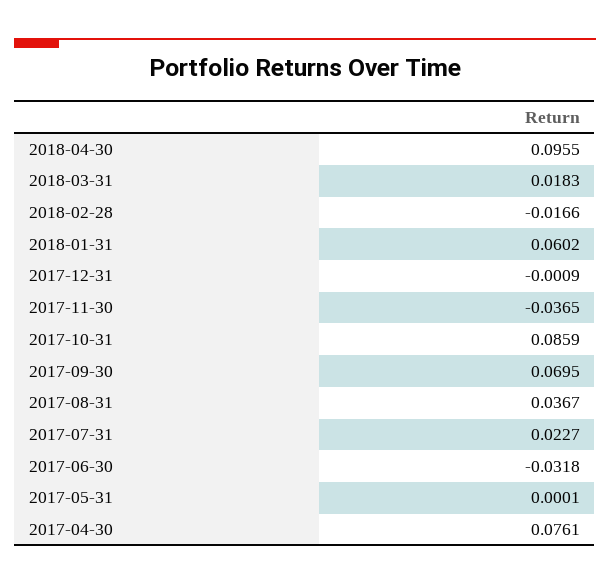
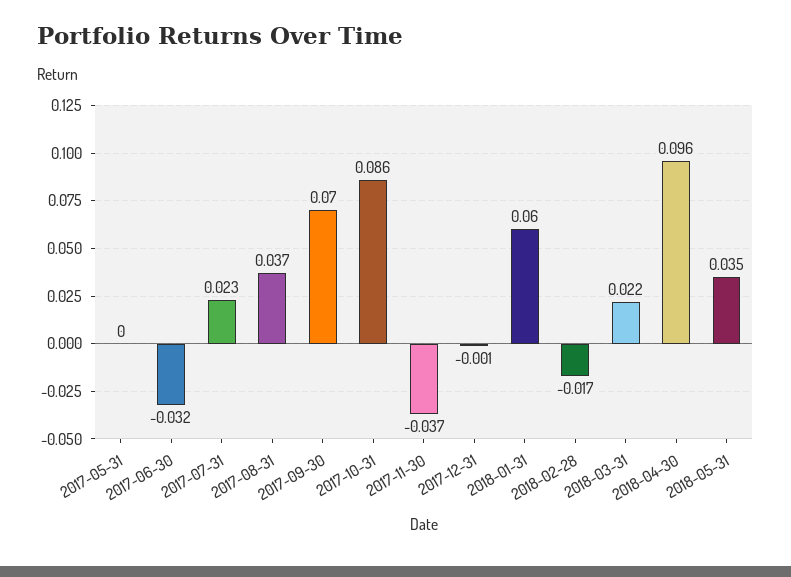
2018-03-31: 0.0183 -> 0.022
2017-04-30: 0.0761 -> none
2018-05-31: none -> 0.035

